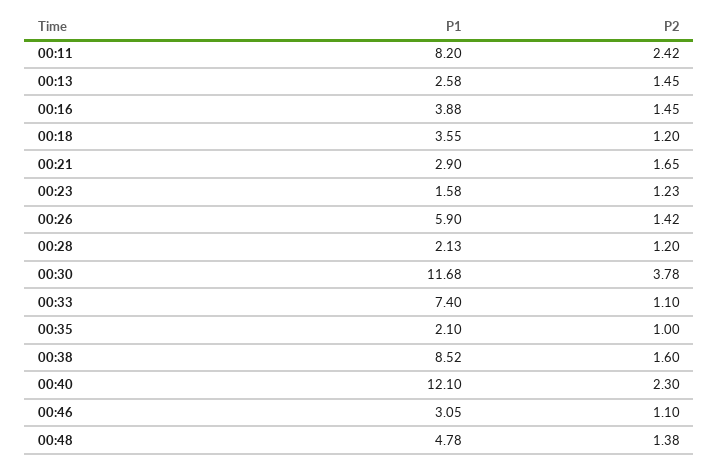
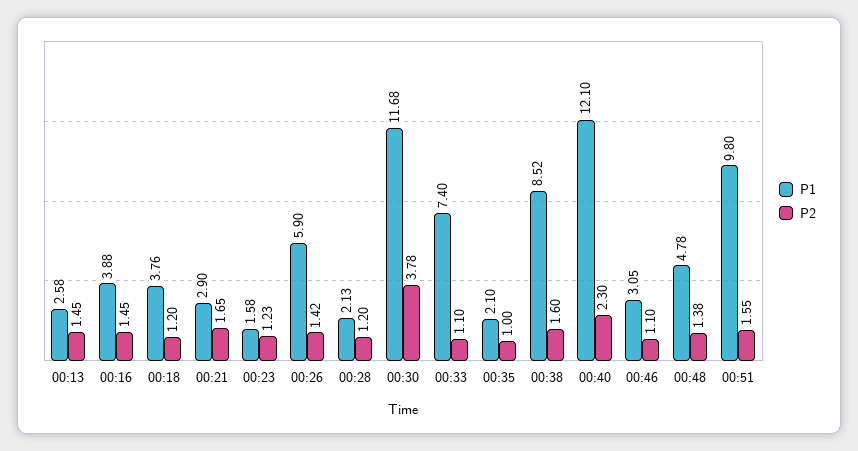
P1, 00:11: 8.2 -> none
P2, 00:11: 2.42 -> none
P1, 00:18: 3.55 -> 3.76
P1, 00:51: none -> 9.8
P2, 00:51: none -> 1.55

